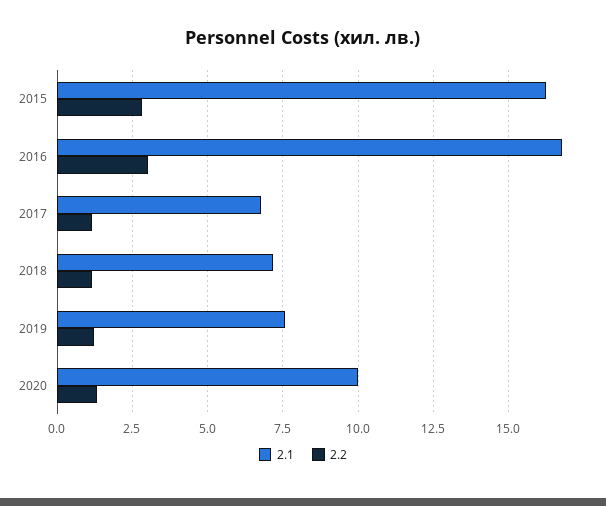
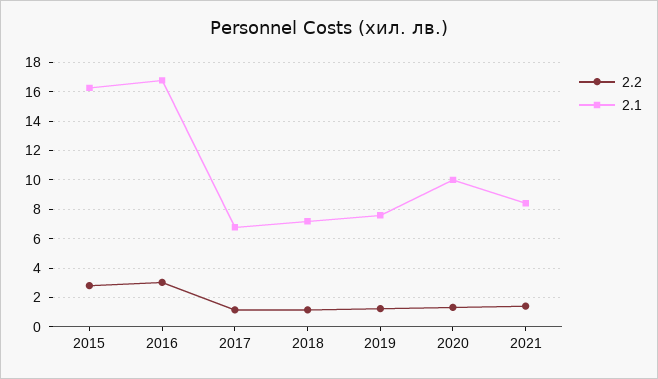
2.2, 2021: none -> 1.5
2.1, 2021: none -> 8.5

